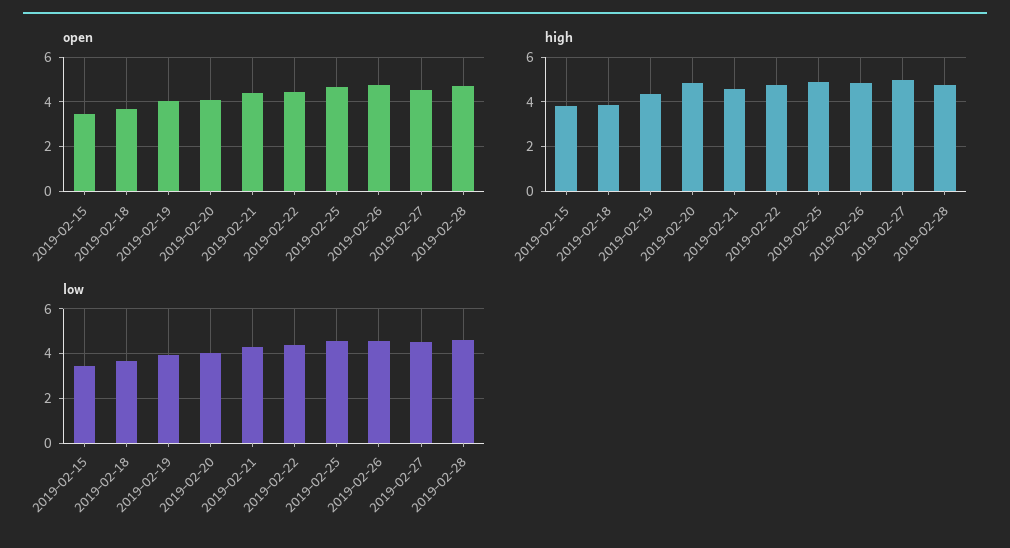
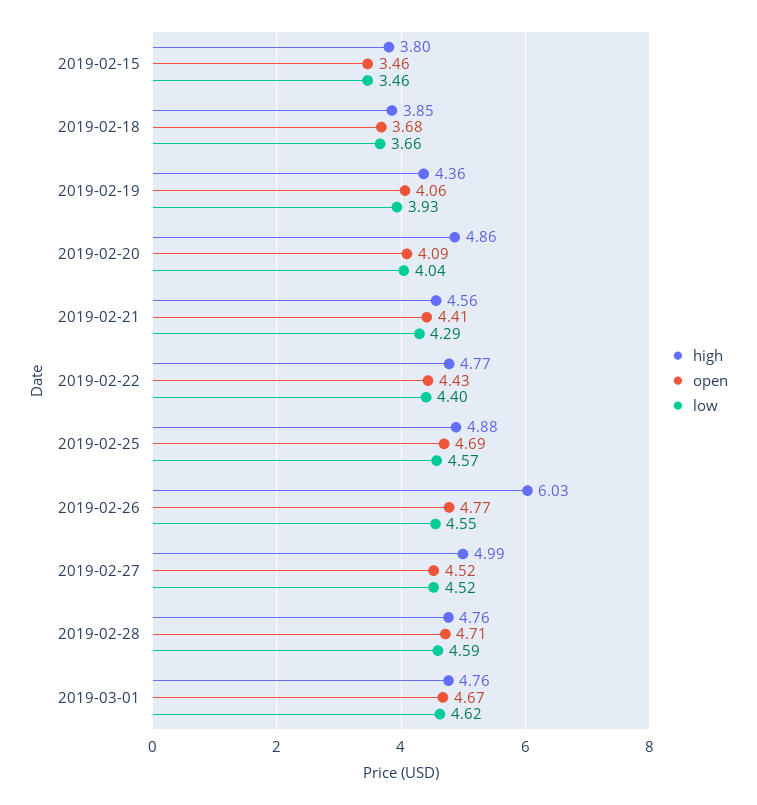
high, 2019-02-26: 5 -> 6.03
high, 2019-03-01: none -> 4.76
open, 2019-03-01: none -> 4.67
low, 2019-03-01: none -> 4.62

